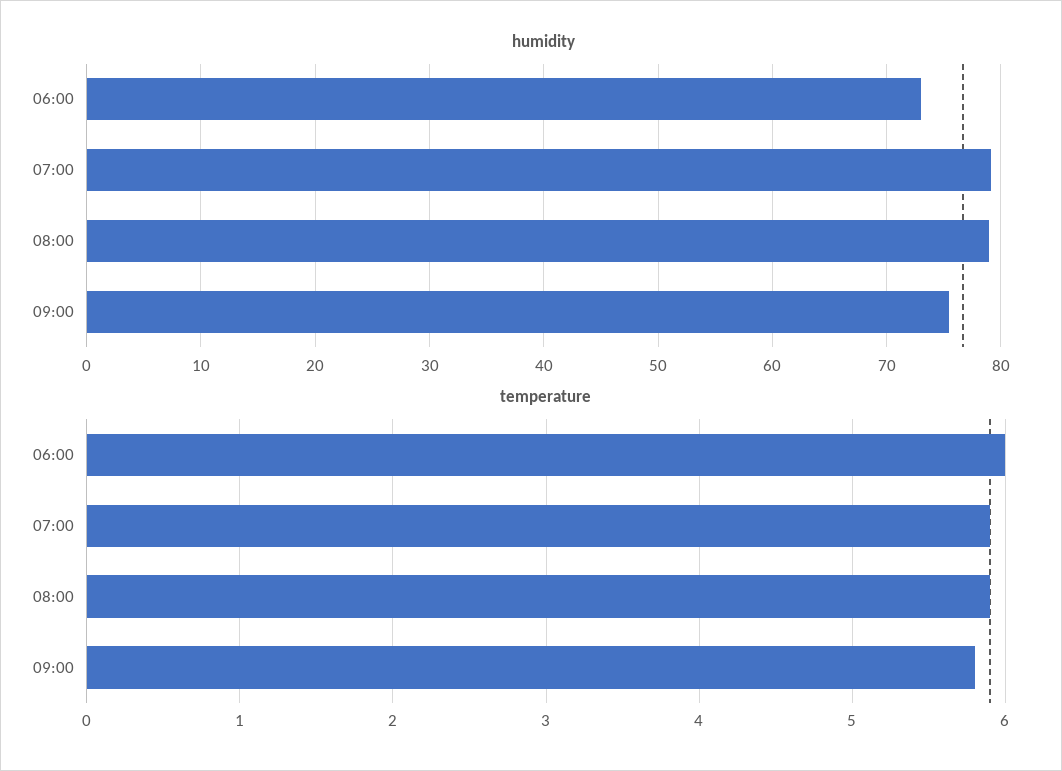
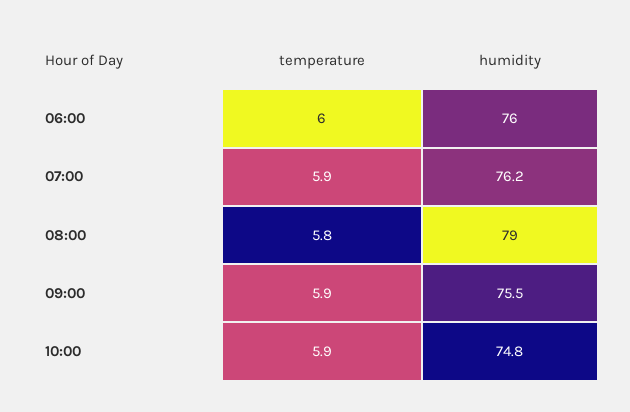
humidity, 06:00: 73 -> 76
humidity, 07:00: 79 -> 76.2
temperature, 08:00: 5.9 -> 5.8
temperature, 09:00: 5.8 -> 5.9
temperature, 10:00: none -> 5.9
humidity, 10:00: none -> 74.8

